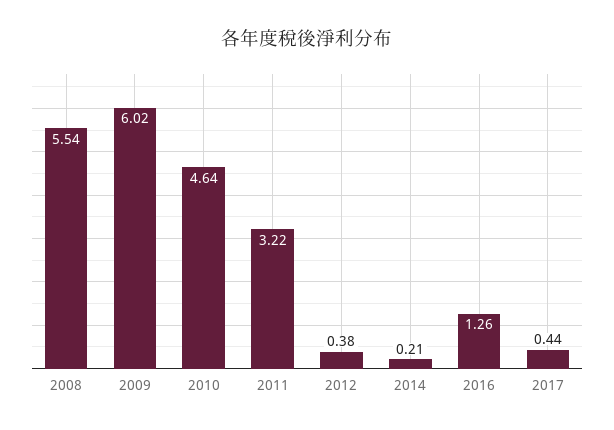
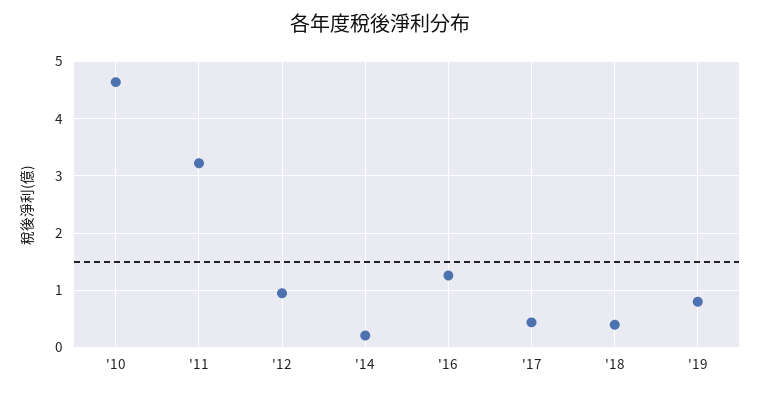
2008: 5.54 -> none
2009: 6.02 -> none
2012: 0.38 -> 1
'18: none -> 0.4
'19: none -> 0.8

